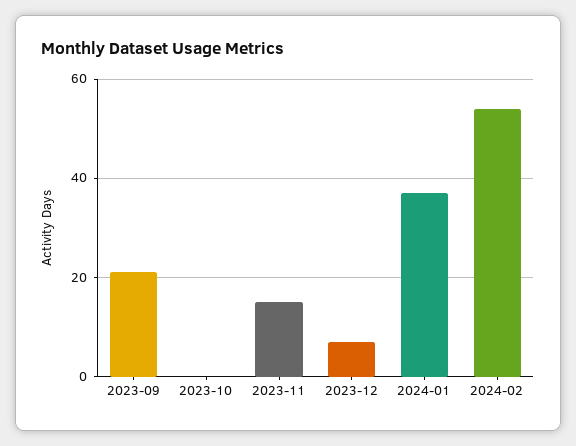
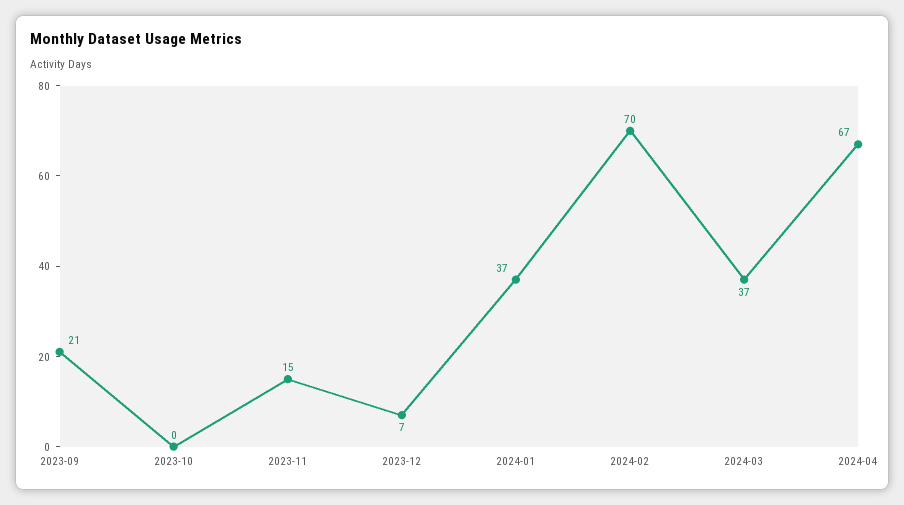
2024-02: 55 -> 70
2024-03: none -> 37
2024-04: none -> 67

